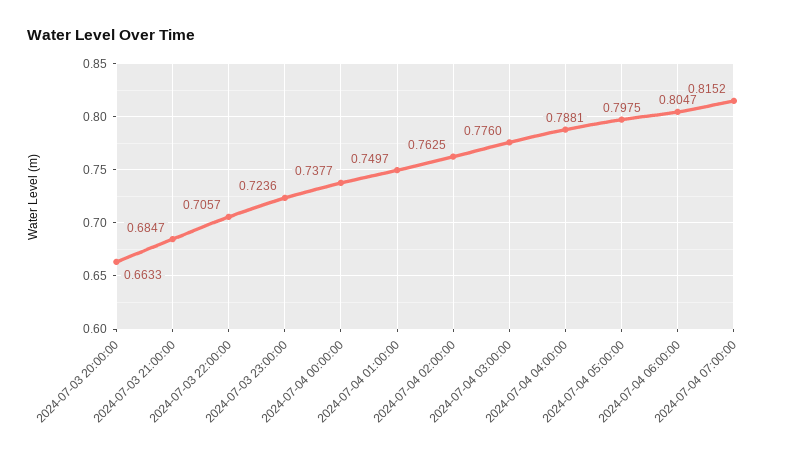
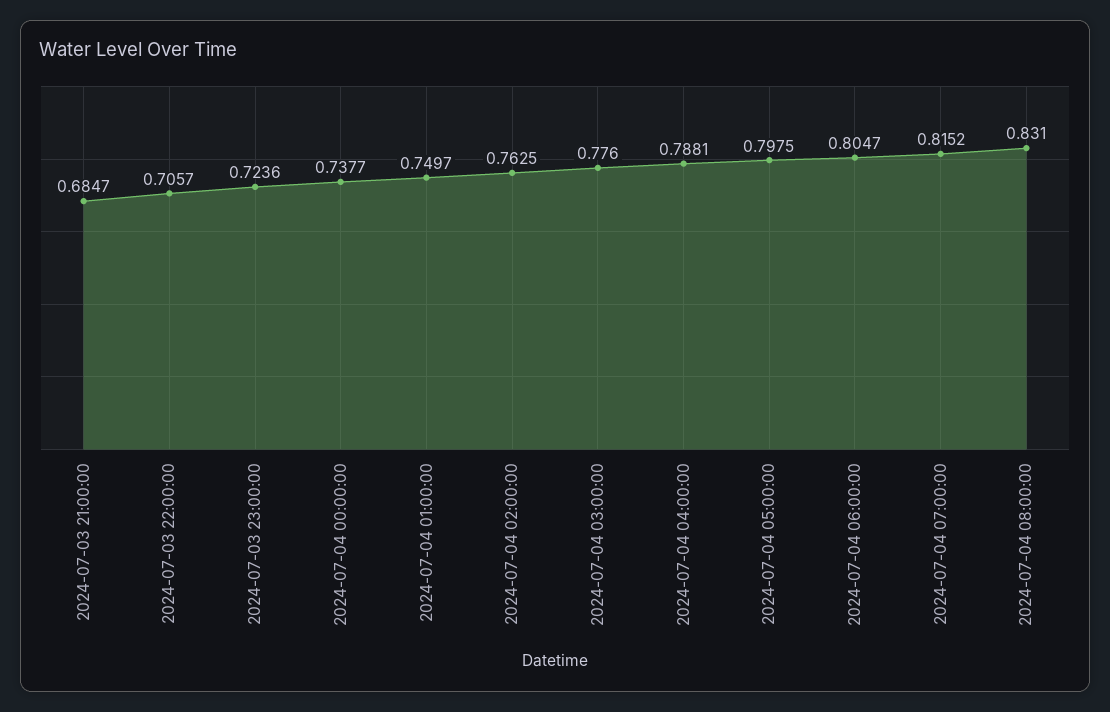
2024-07-03 20:00:00: 0.6633 -> none
2024-07-04 08:00:00: none -> 0.831

